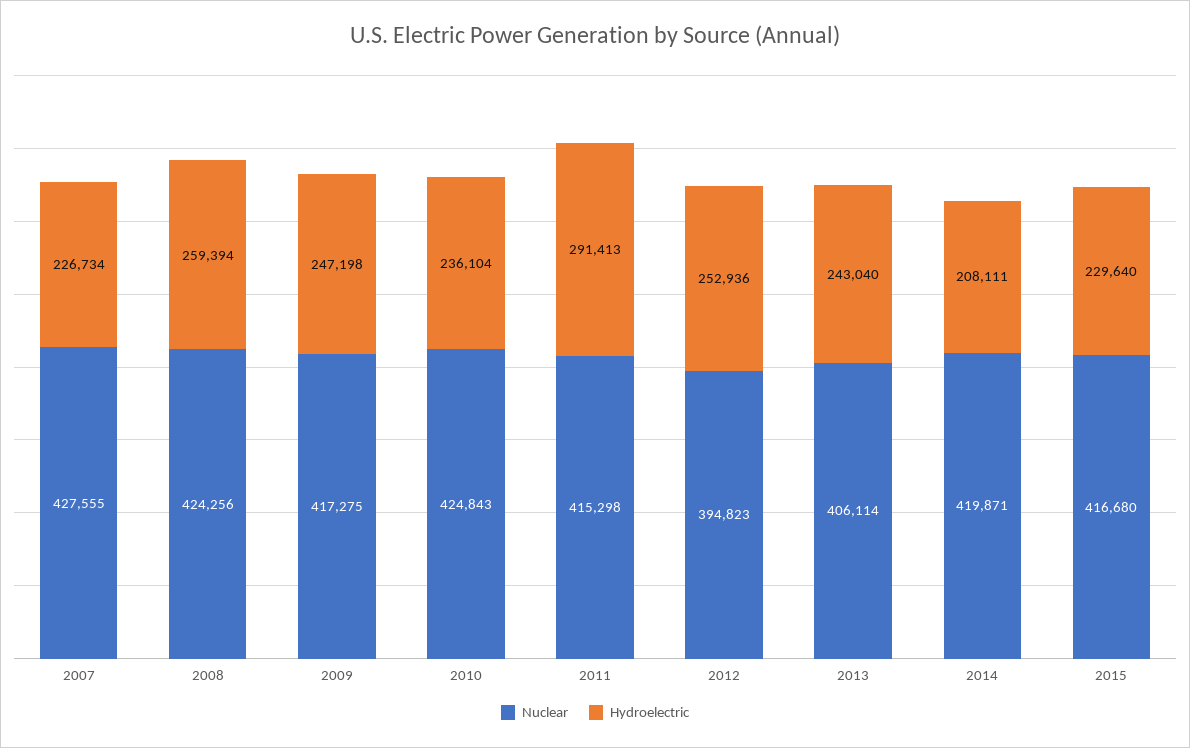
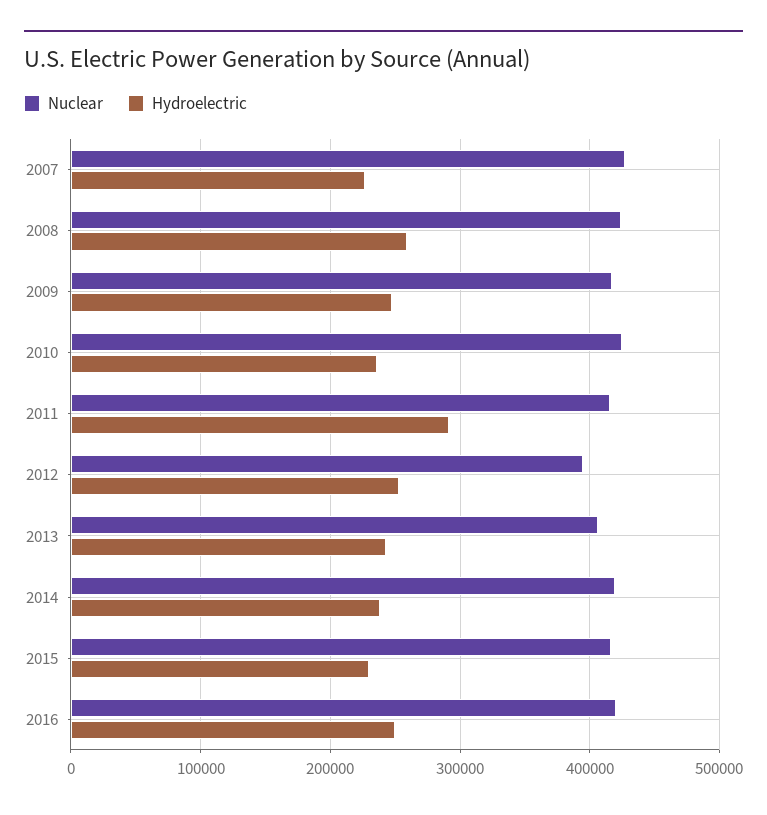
Hydroelectric, 2014: 208111 -> 240000
Nuclear, 2016: none -> 420000
Hydroelectric, 2016: none -> 250000

